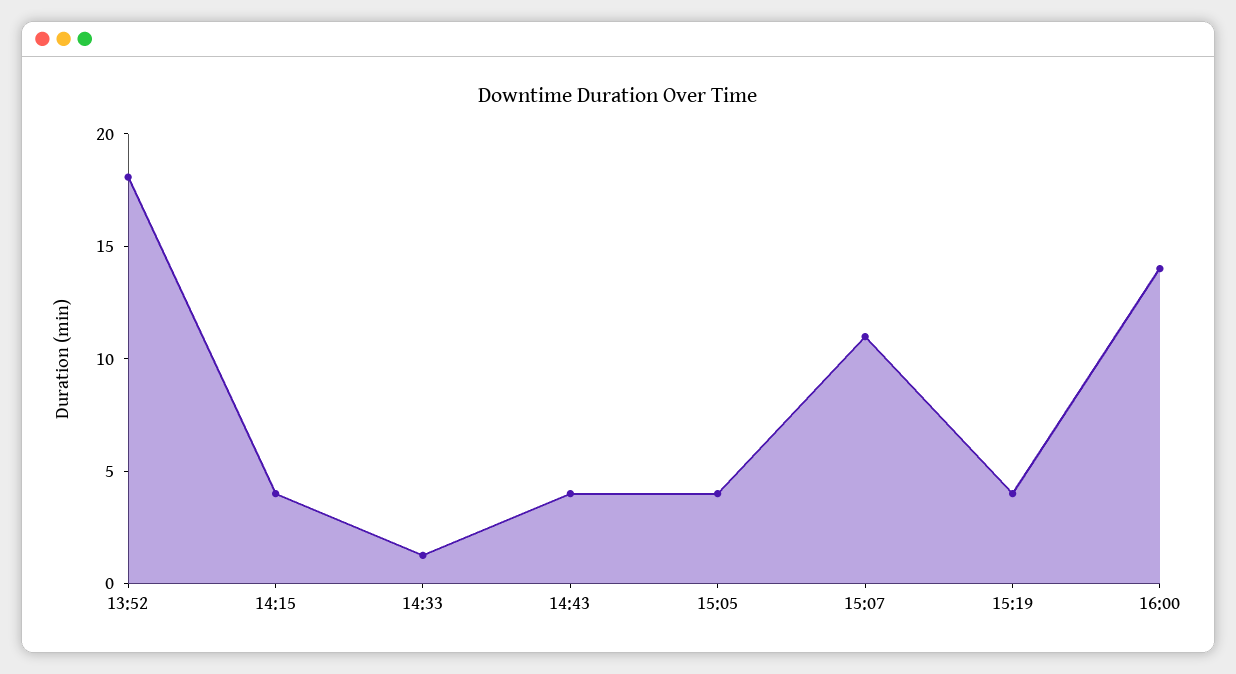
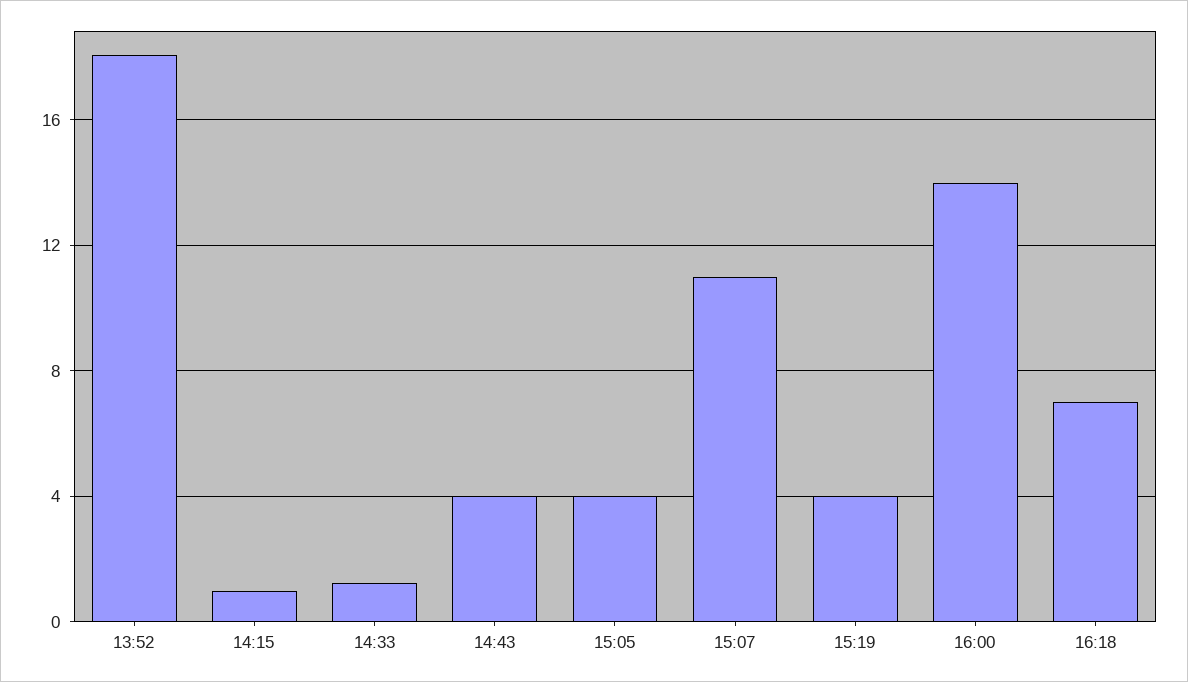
14:15: 4 -> 1
16:18: none -> 7

